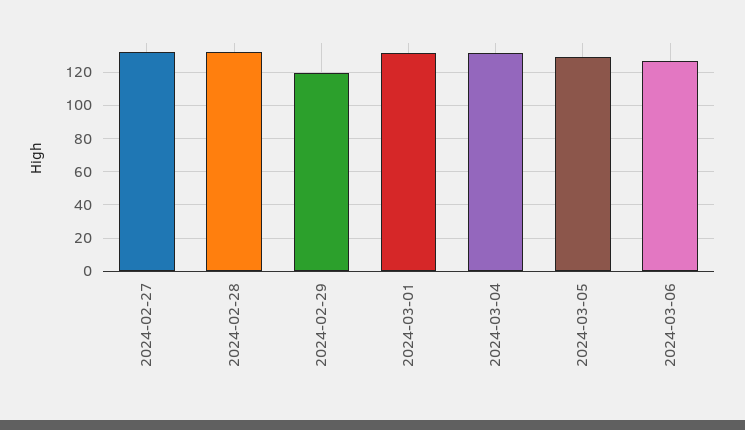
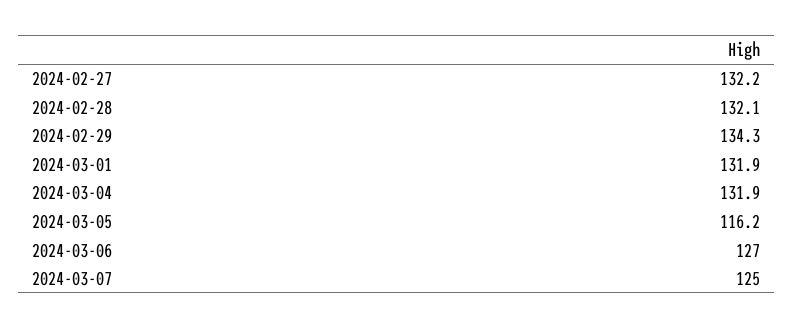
2024-02-29: 120 -> 134.3
2024-03-05: 130 -> 116.2
2024-03-07: none -> 125

